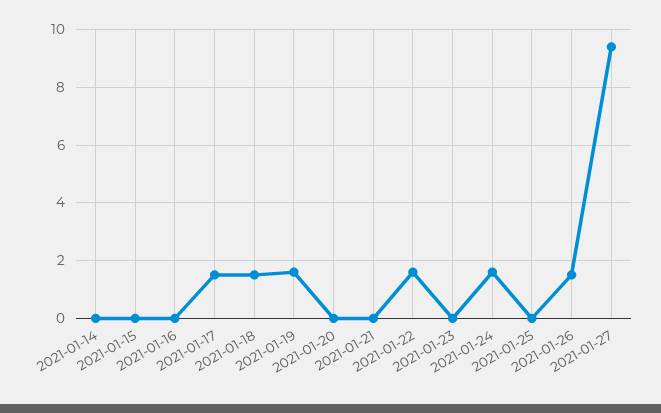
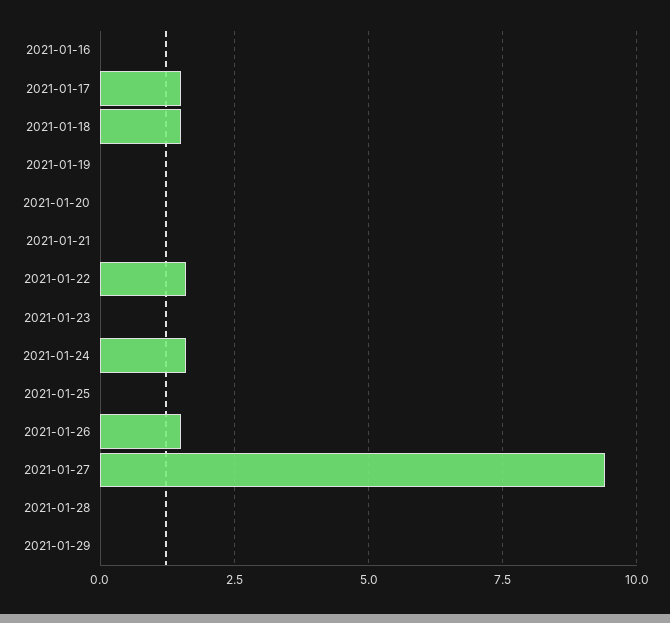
2021-01-14: 0 -> none
2021-01-15: 0 -> none
2021-01-19: 1.5 -> 0
2021-01-28: none -> 0
2021-01-29: none -> 0

